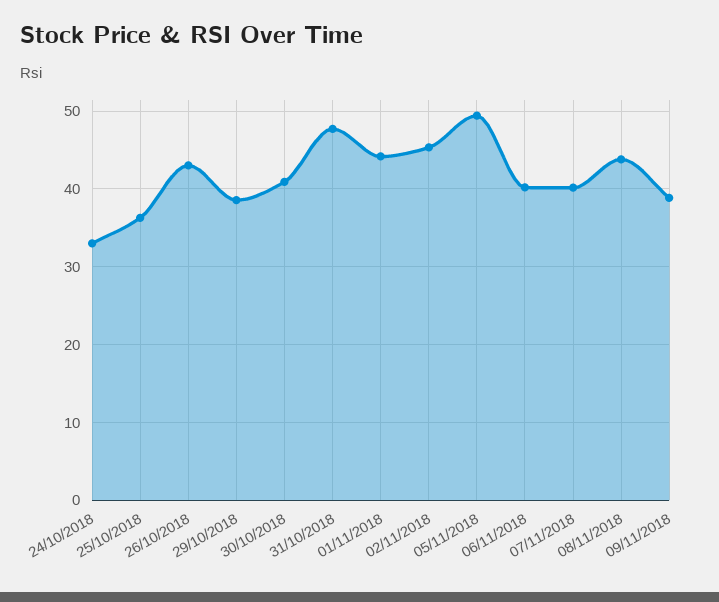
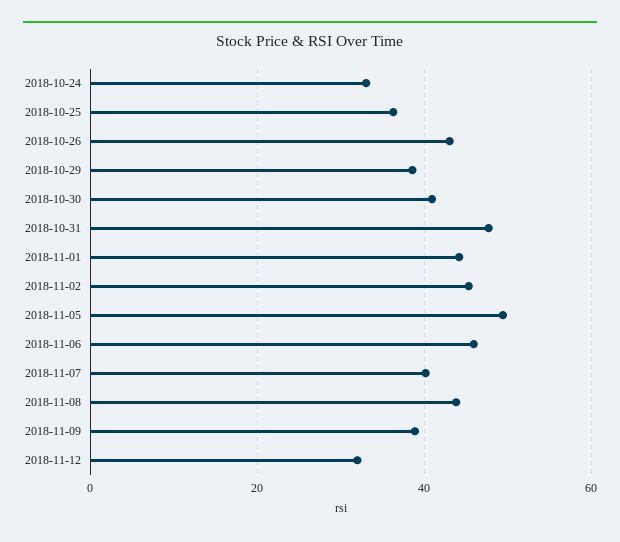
06/11/2018: 40 -> 46
2018-11-12: none -> 32

